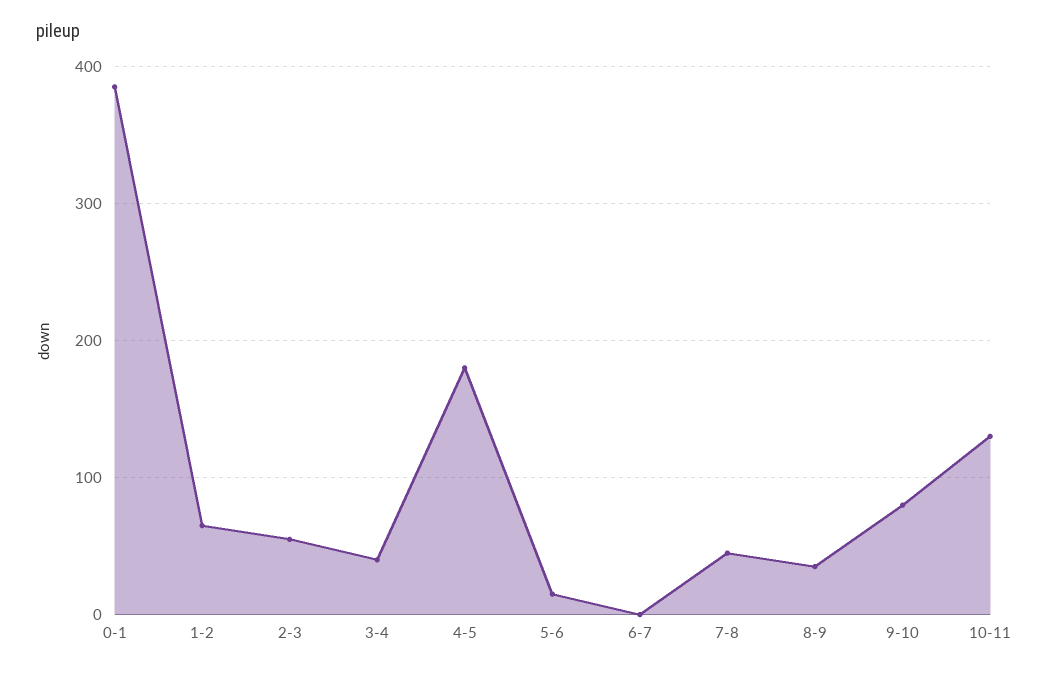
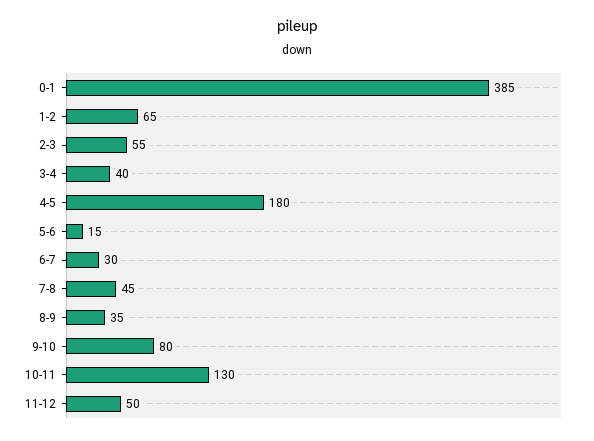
6-7: 0 -> 30
11-12: none -> 50

